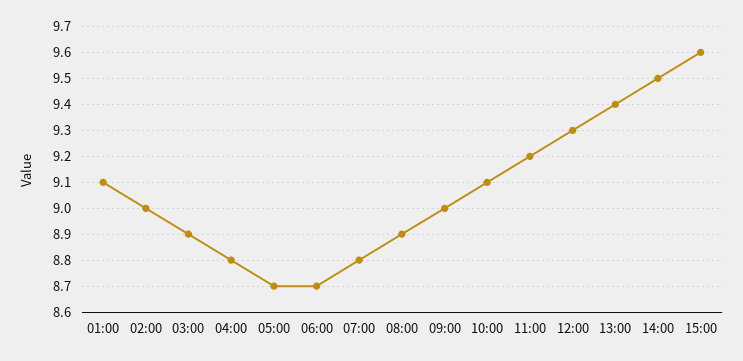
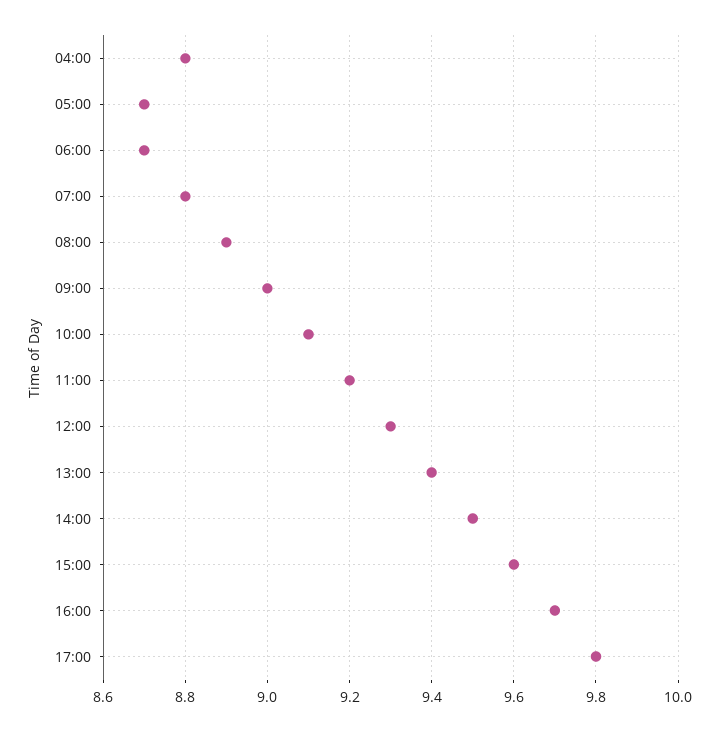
01:00: 9.1 -> none
02:00: 9 -> none
03:00: 8.9 -> none
16:00: none -> 9.7
17:00: none -> 9.8

